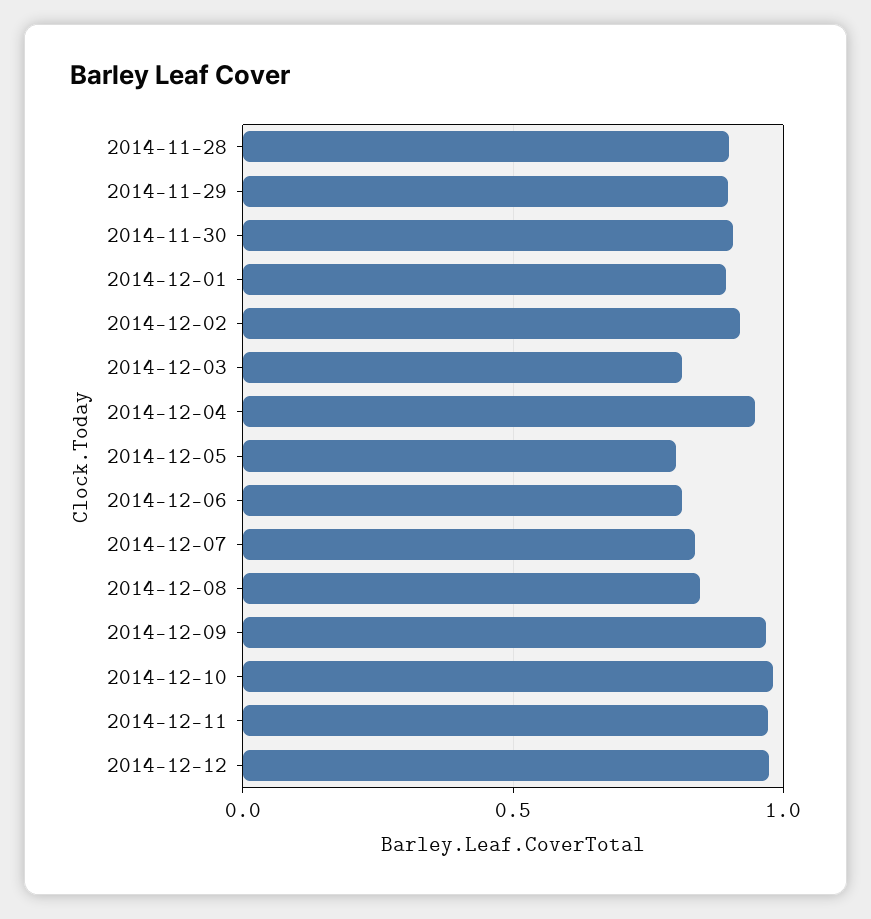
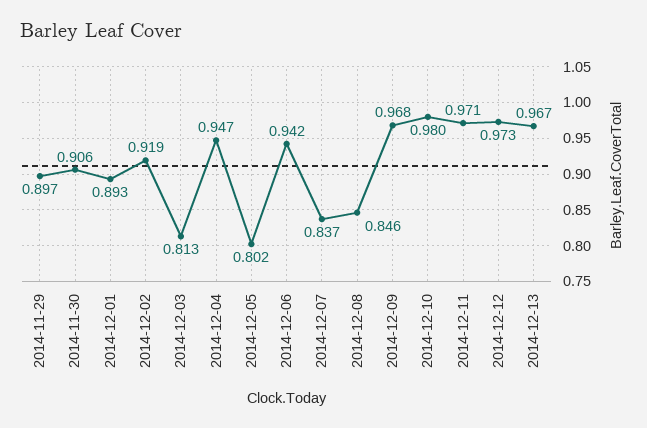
2014-11-28: 0.9 -> none
2014-12-06: 0.8 -> 0.942
2014-12-13: none -> 0.967

